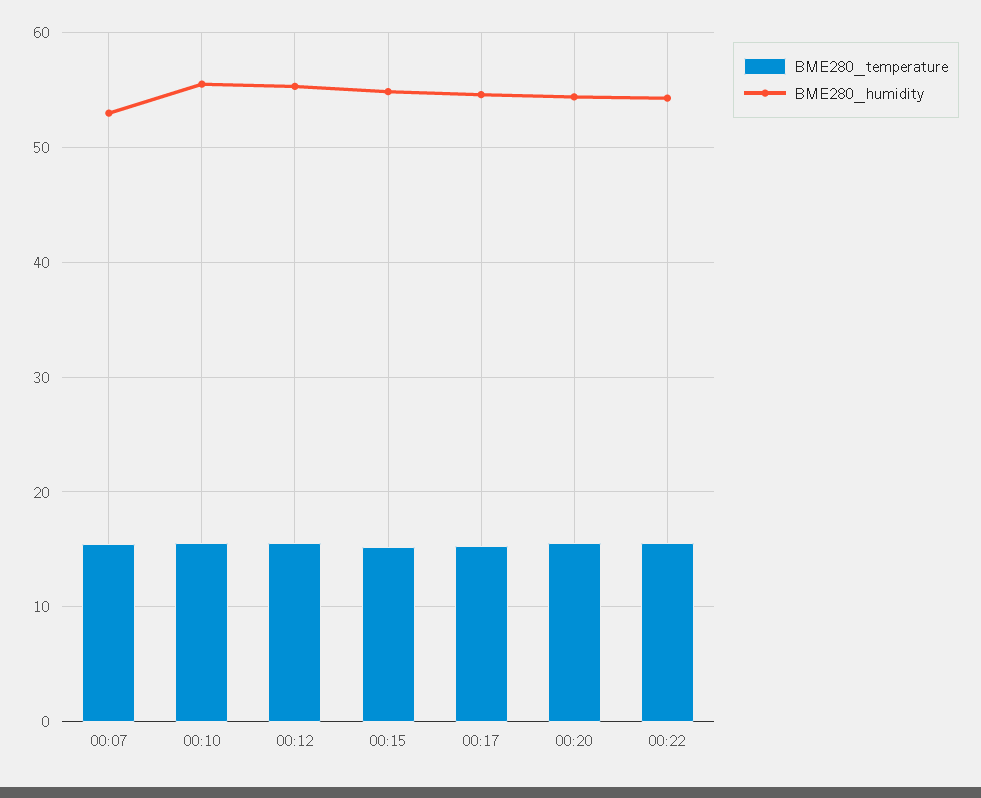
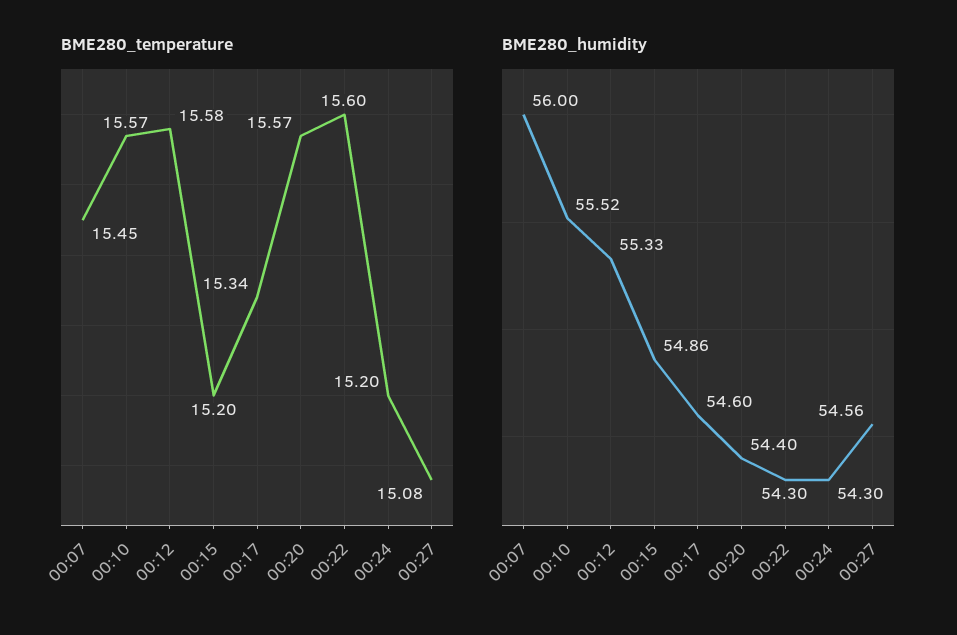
BME280_humidity, 00:07: 53 -> 56
BME280_temperature, 00:24: none -> 15.2
BME280_temperature, 00:27: none -> 15.08
BME280_humidity, 00:24: none -> 54.3
BME280_humidity, 00:27: none -> 54.56

